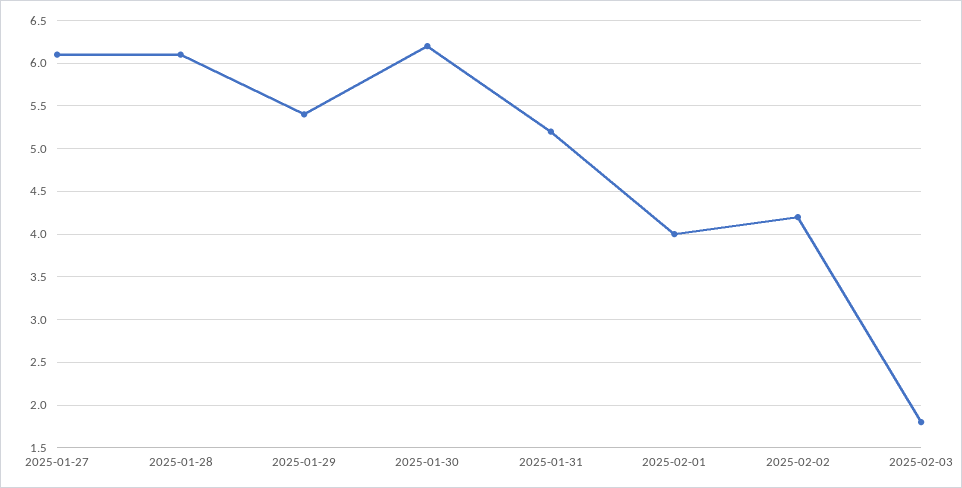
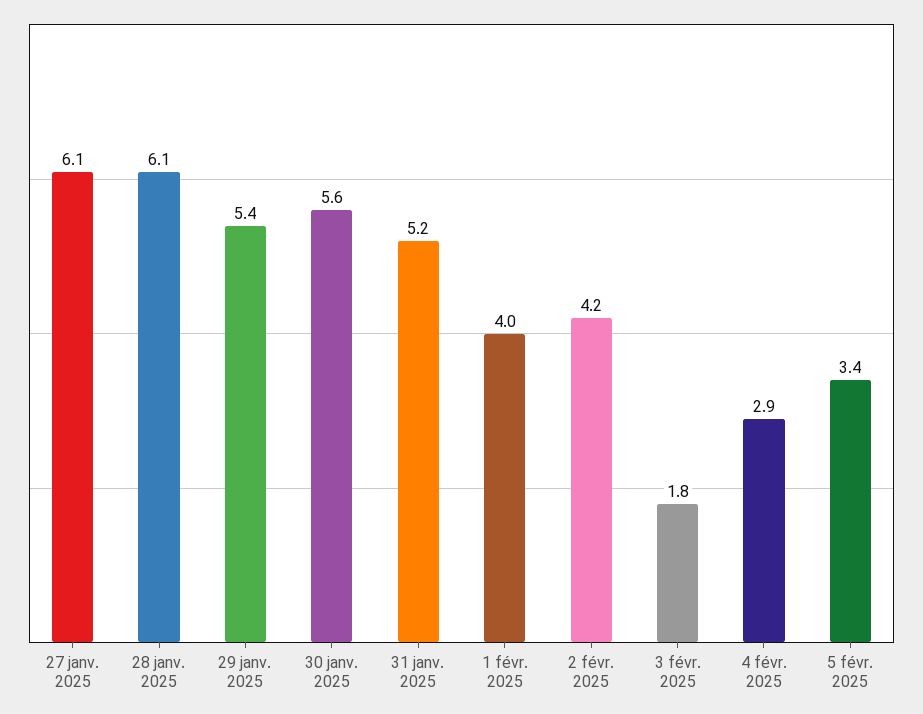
2025-01-30: 6.2 -> 5.6
4 févr. 2025: none -> 2.9
5 févr. 2025: none -> 3.4

